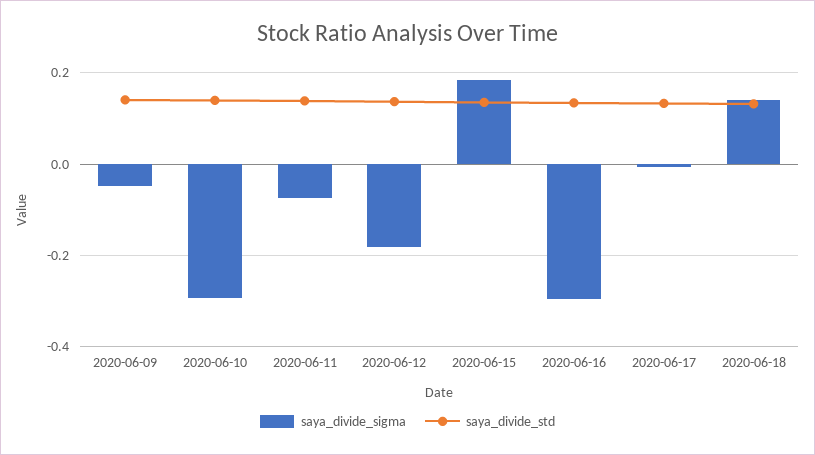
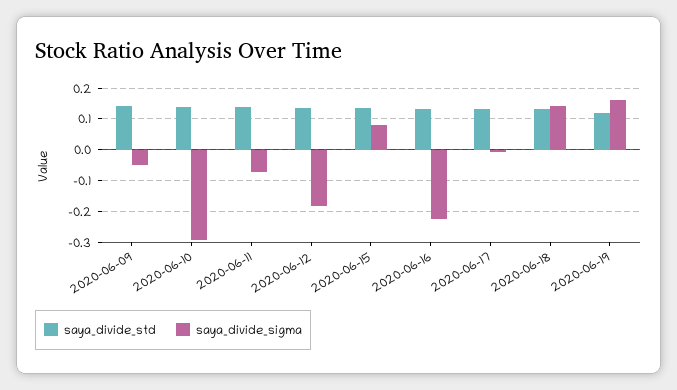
saya_divide_sigma, 2020-06-15: 0.18 -> 0.08
saya_divide_sigma, 2020-06-16: -0.3 -> -0.22
saya_divide_std, 2020-06-19: none -> 0.12
saya_divide_sigma, 2020-06-19: none -> 0.16

